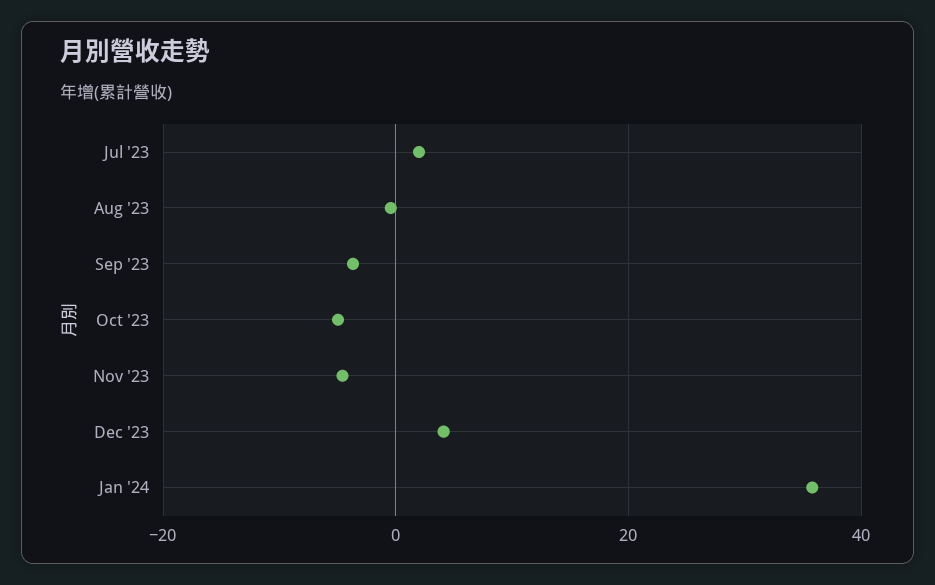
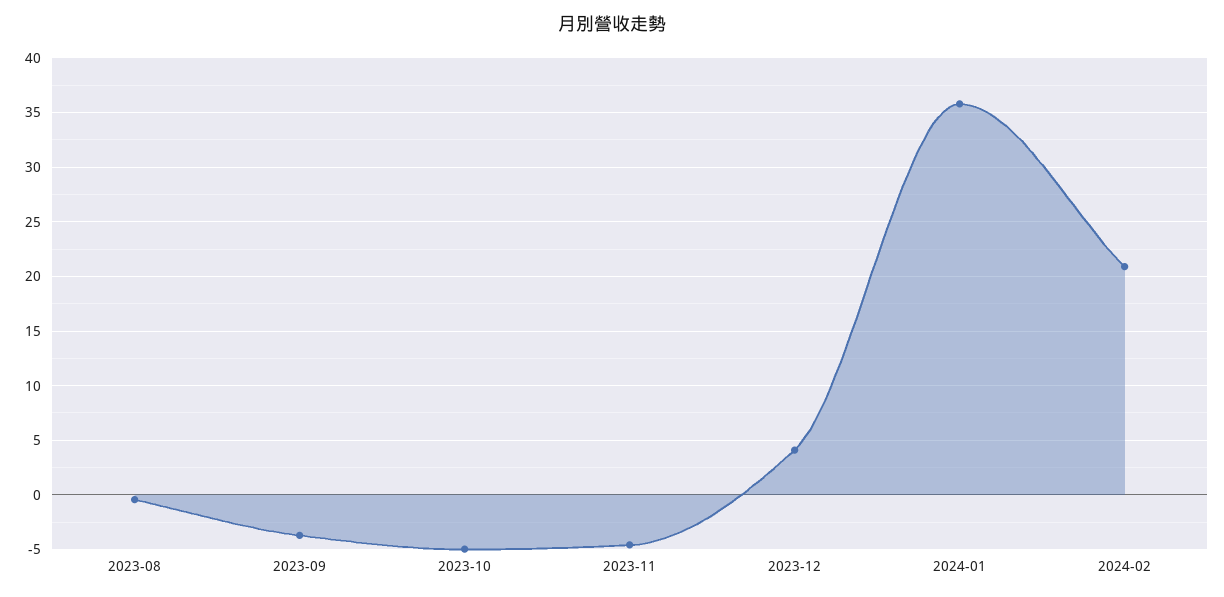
Jul '23: 2 -> none
2024-02: none -> 21

